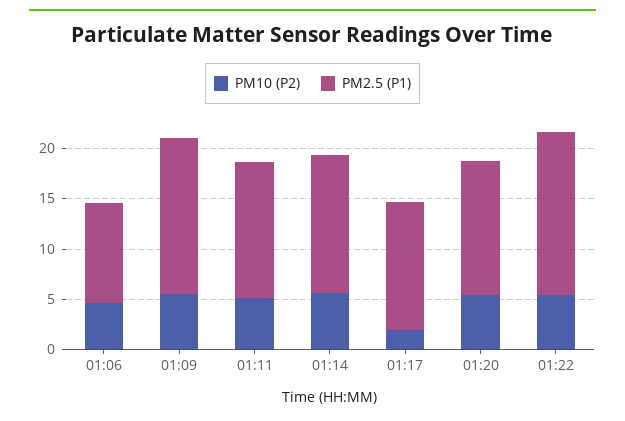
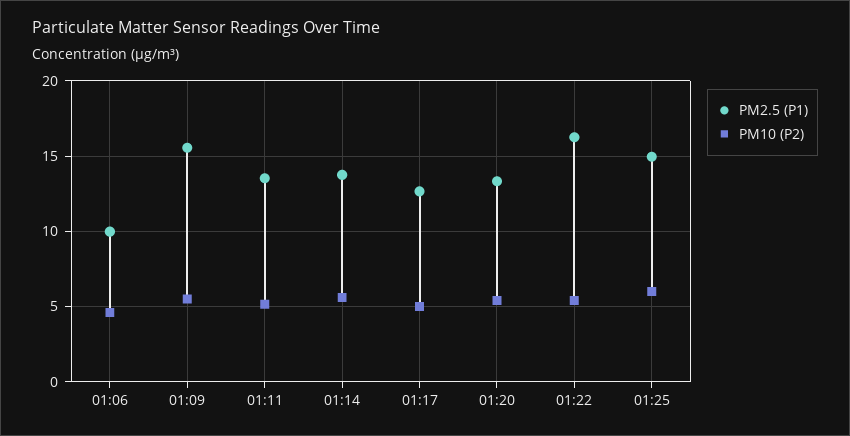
PM10 (P2), 01:17: 2 -> 5
PM2.5 (P1), 01:25: none -> 15
PM10 (P2), 01:25: none -> 6

